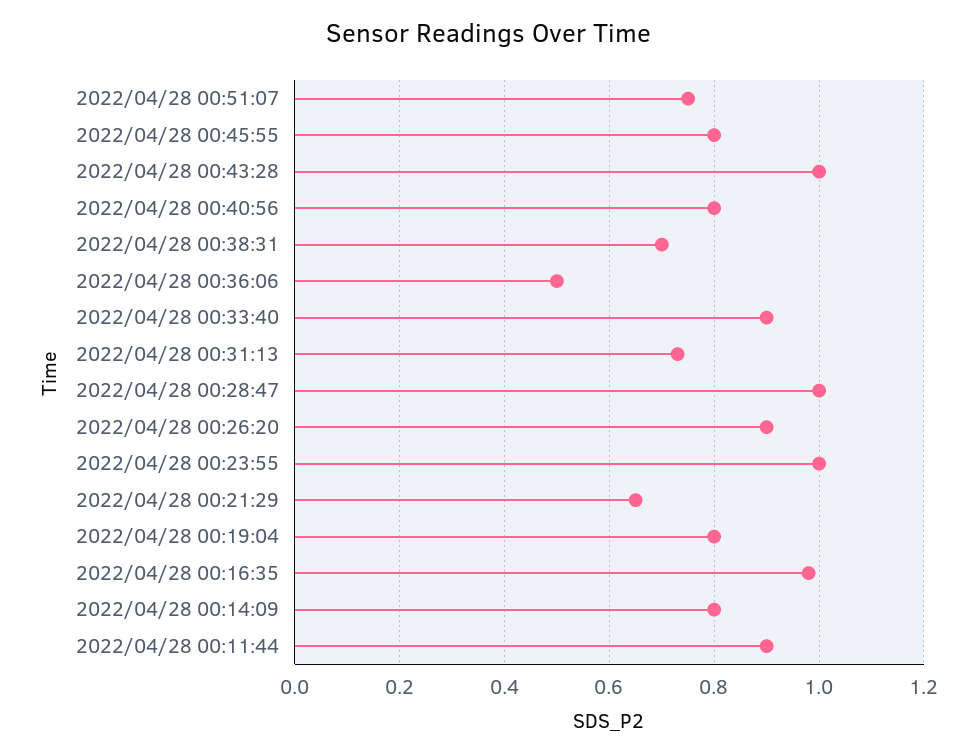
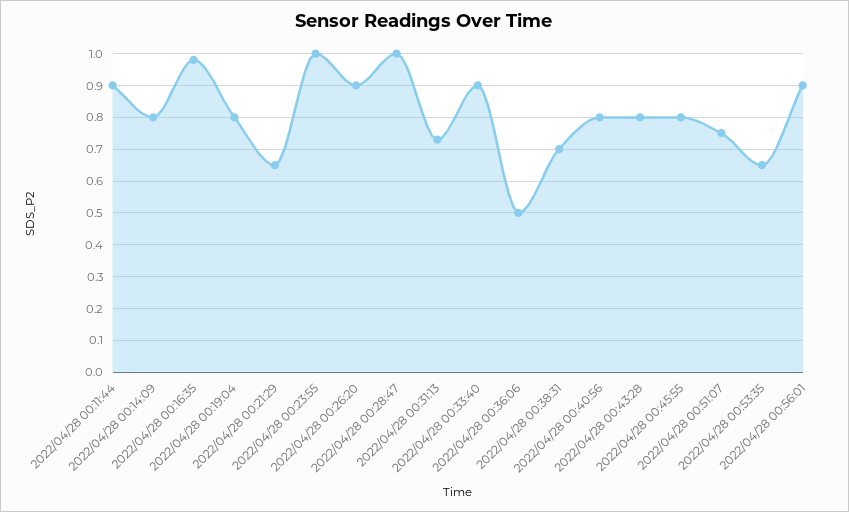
2022/04/28 00:43:28: 1 -> 0.8
2022/04/28 00:53:35: none -> 0.65
2022/04/28 00:56:01: none -> 0.9

